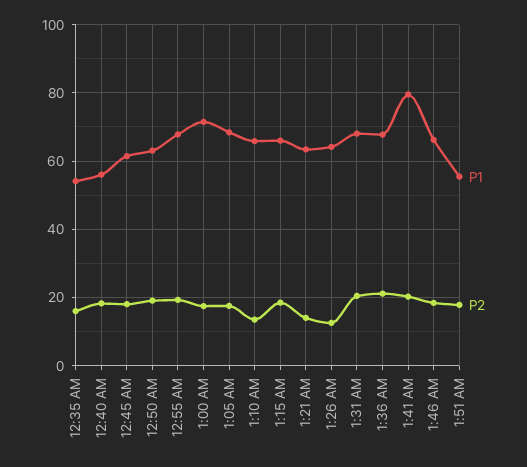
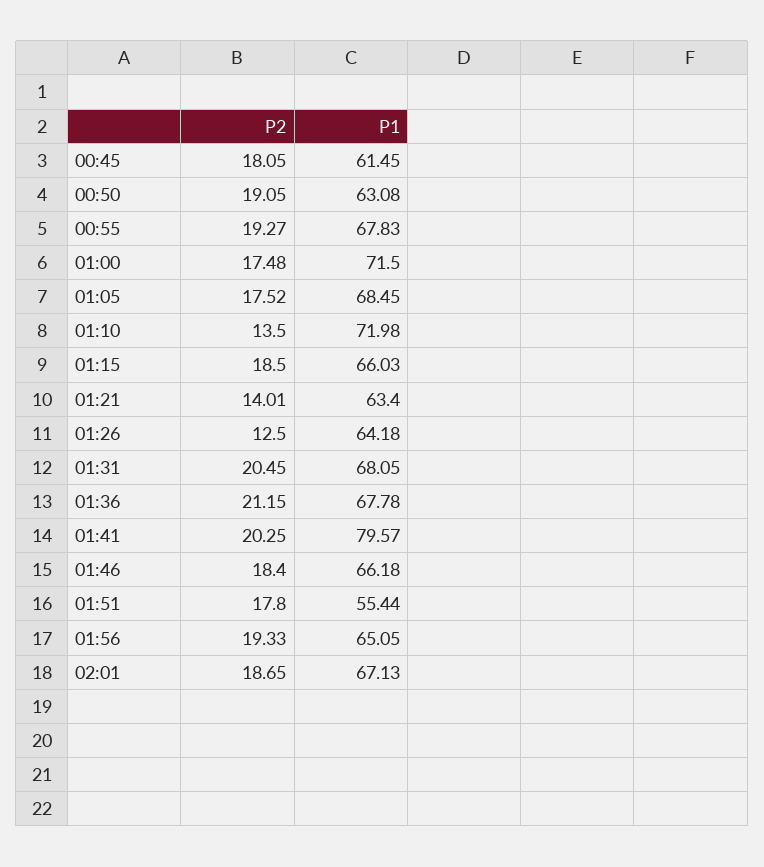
P1, 12:35 AM: 54 -> none
P2, 12:35 AM: 16 -> none
P1, 12:40 AM: 56 -> none
P2, 12:40 AM: 18 -> none
P1, 1:10 AM: 66 -> 71.98
P2, 01:56: none -> 19.33
P1, 01:56: none -> 65.05
P2, 02:01: none -> 18.65
P1, 02:01: none -> 67.13

